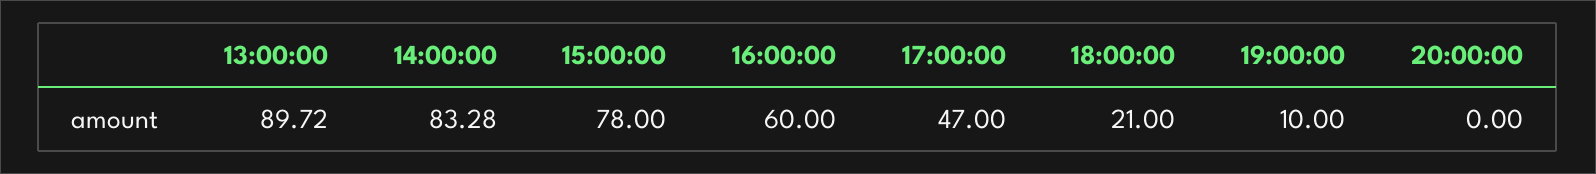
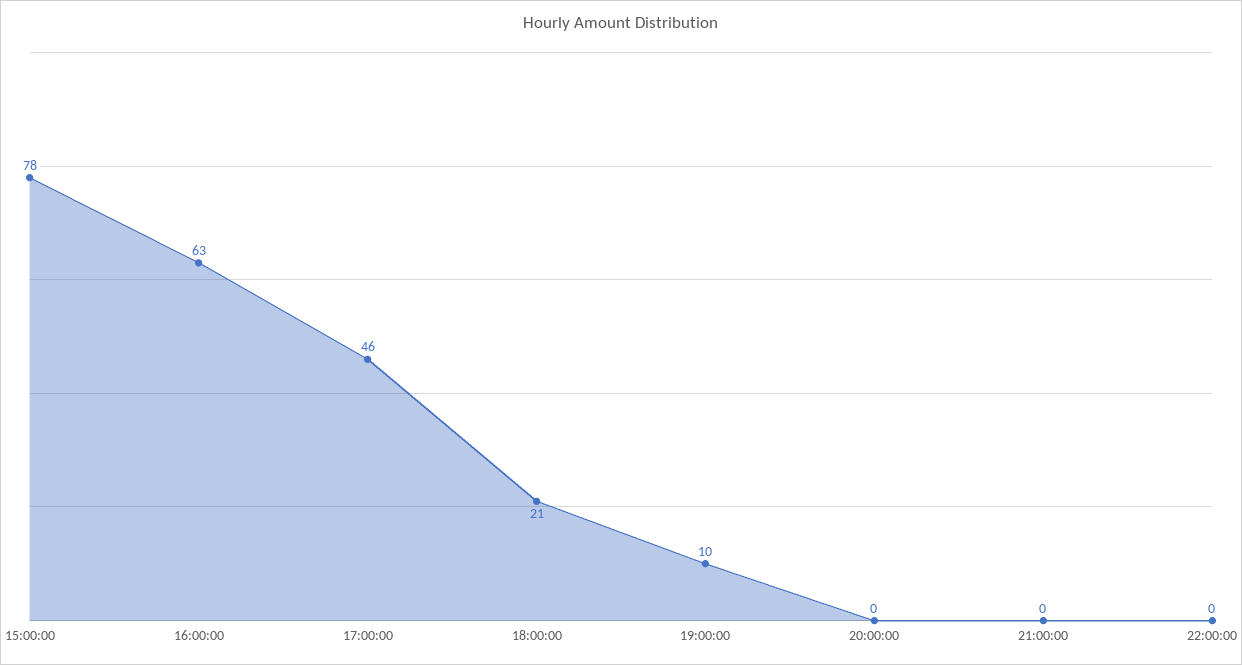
13:00:00: 89.72 -> none
14:00:00: 83.28 -> none
16:00:00: 60 -> 63
17:00:00: 47 -> 46
21:00:00: none -> 0
22:00:00: none -> 0

